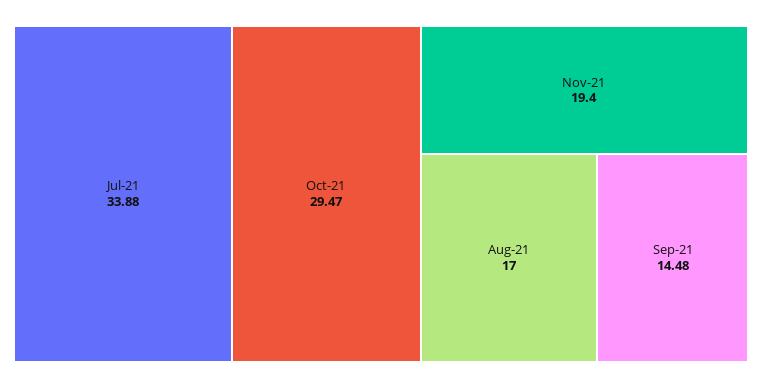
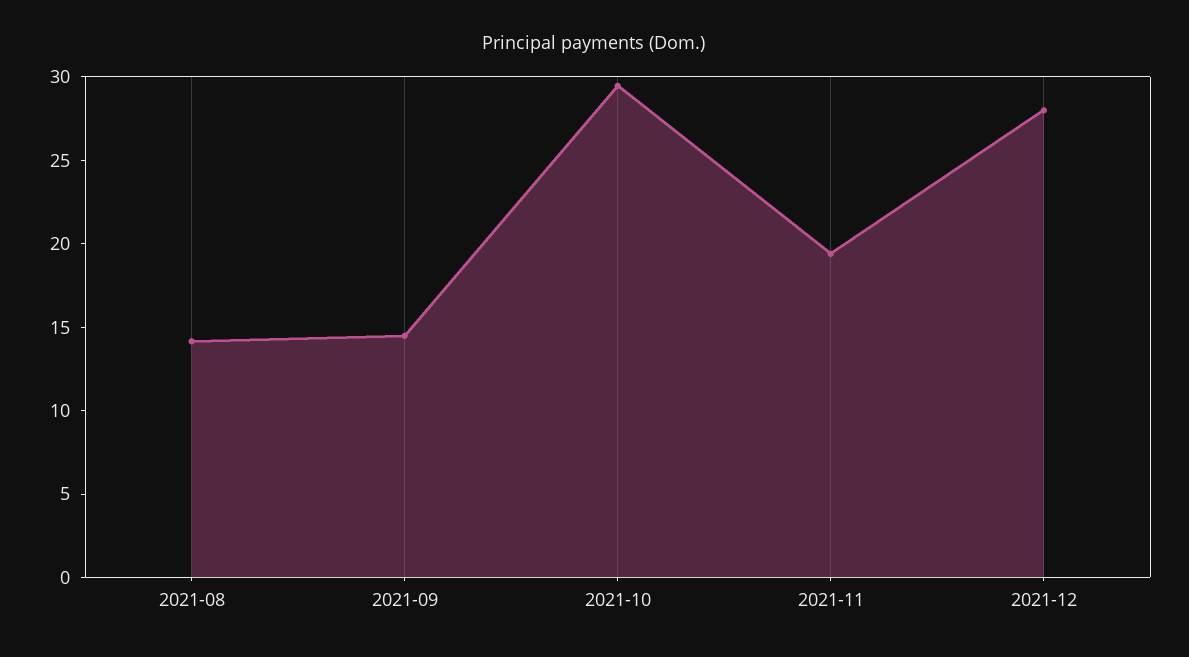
Jul-21: 33.88 -> none
Aug-21: 17 -> 14
2021-12: none -> 28

